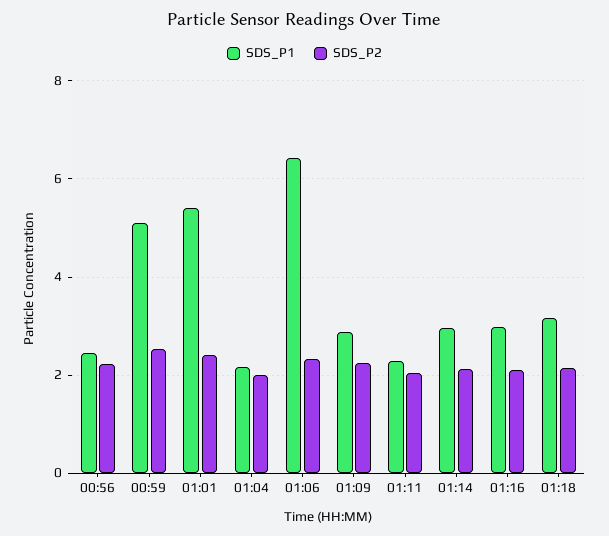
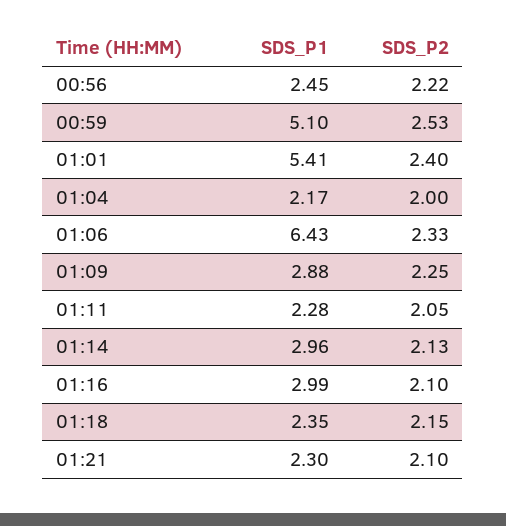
SDS_P1, 01:18: 3.2 -> 2.35
SDS_P1, 01:21: none -> 2.3
SDS_P2, 01:21: none -> 2.1

